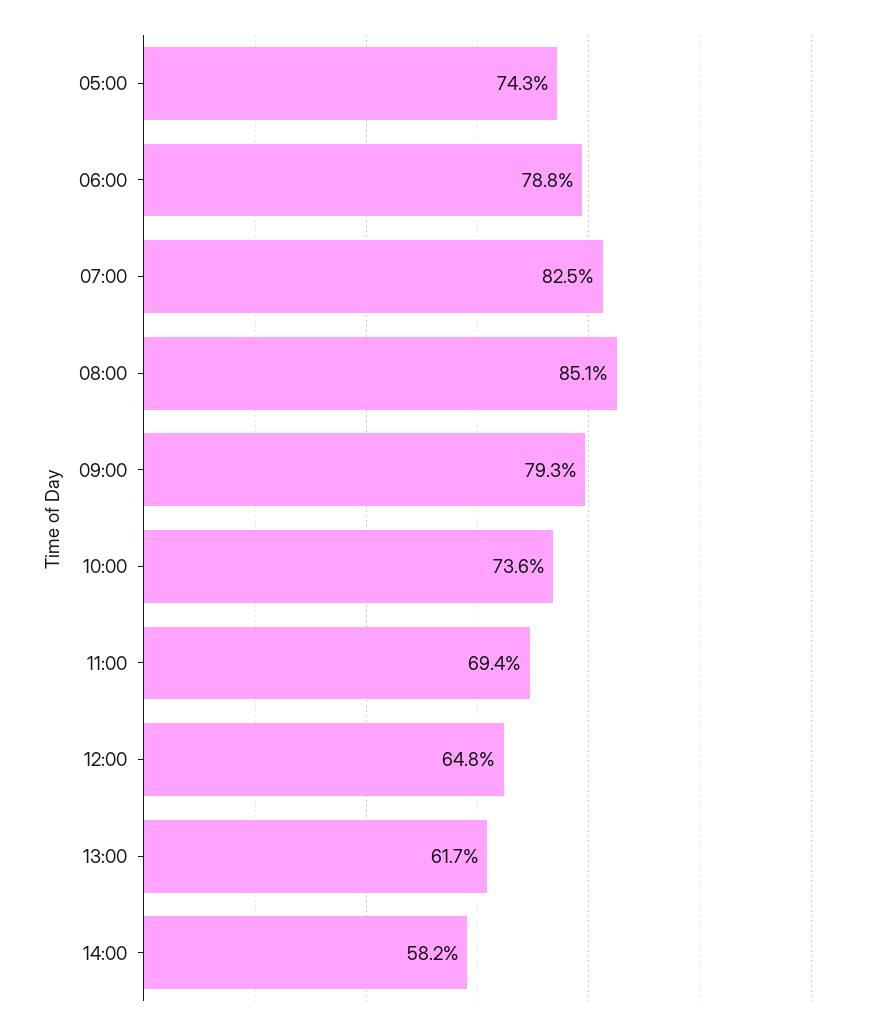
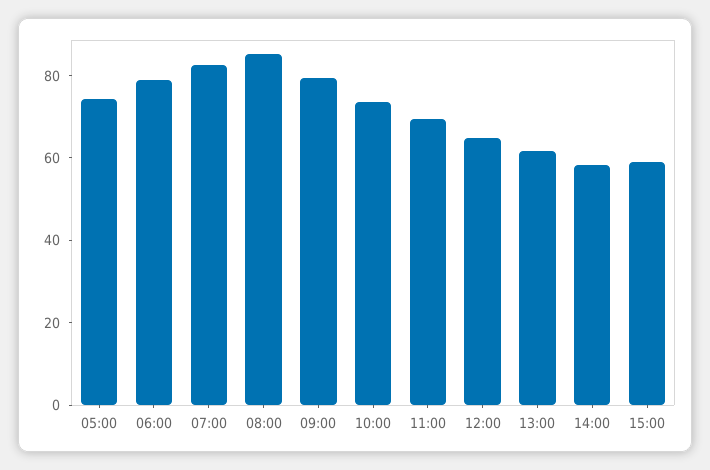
15:00: none -> 60

